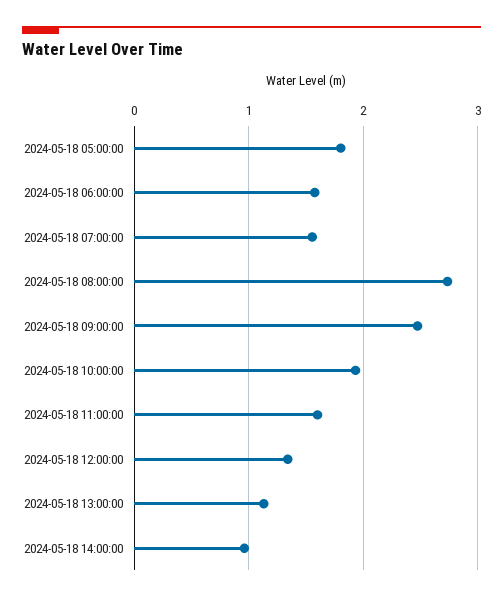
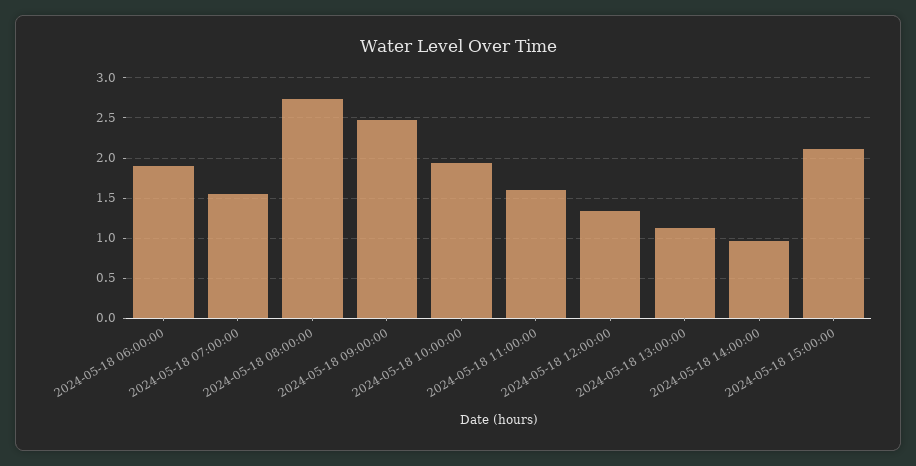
2024-05-18 05:00:00: 1.8 -> none
2024-05-18 06:00:00: 1.6 -> 1.9
2024-05-18 15:00:00: none -> 2.1

